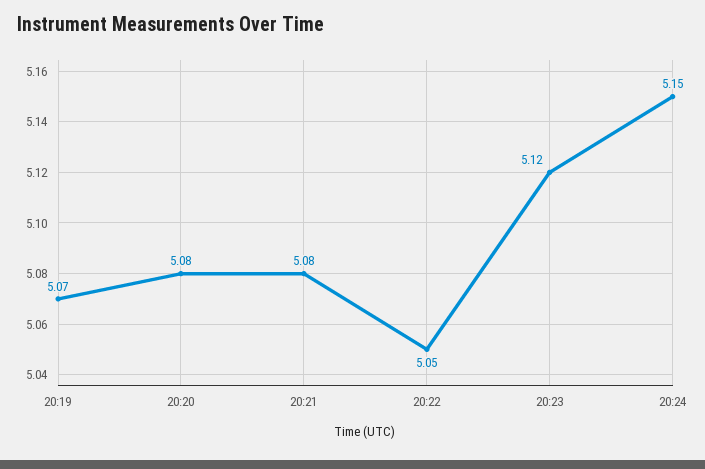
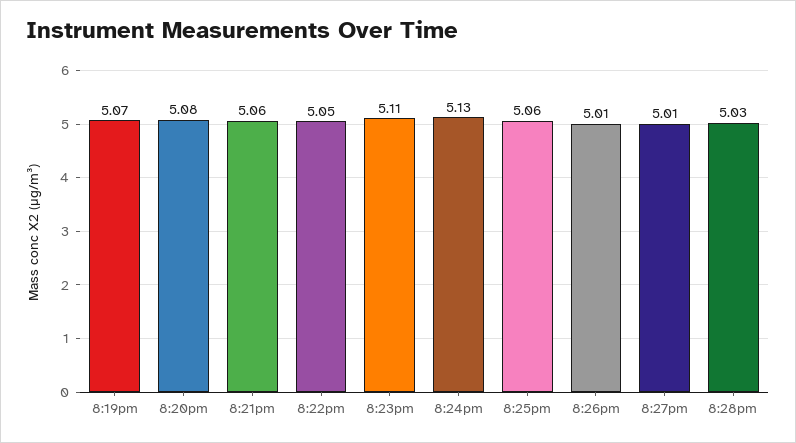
20:21: 5.08 -> 5.06
20:23: 5.12 -> 5.11
20:24: 5.15 -> 5.13
8:25pm: none -> 5.06
8:26pm: none -> 5.01
8:27pm: none -> 5.01
8:28pm: none -> 5.03

